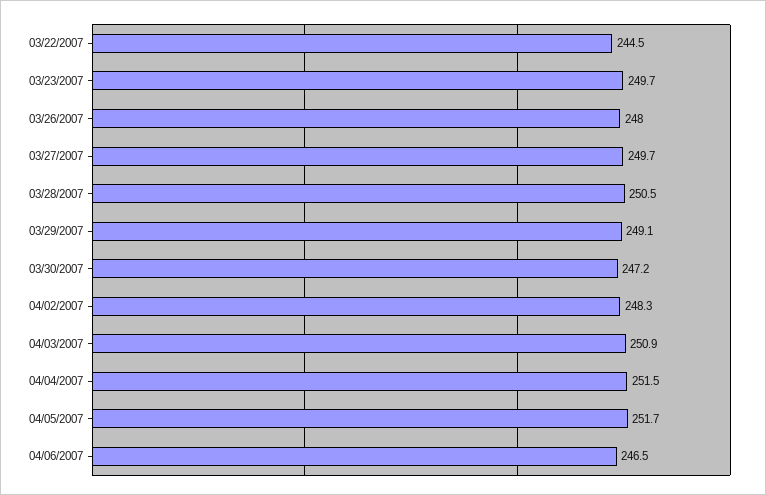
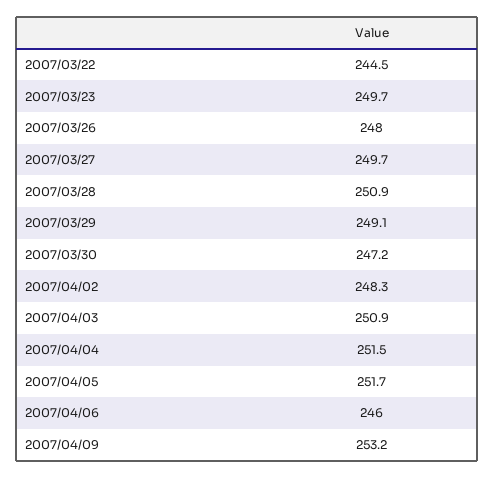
03/28/2007: 250.5 -> 250.9
04/06/2007: 246.5 -> 246
2007/04/09: none -> 253.2

